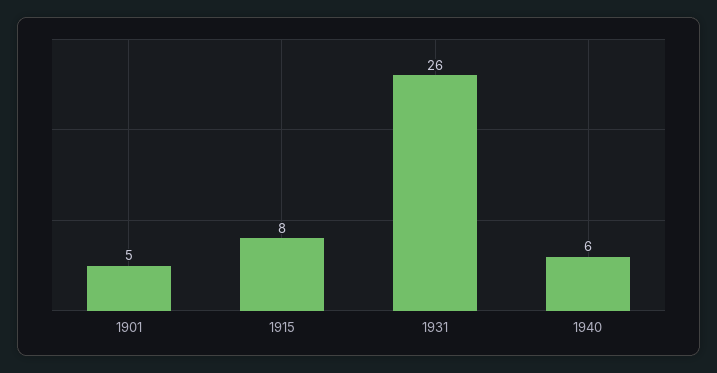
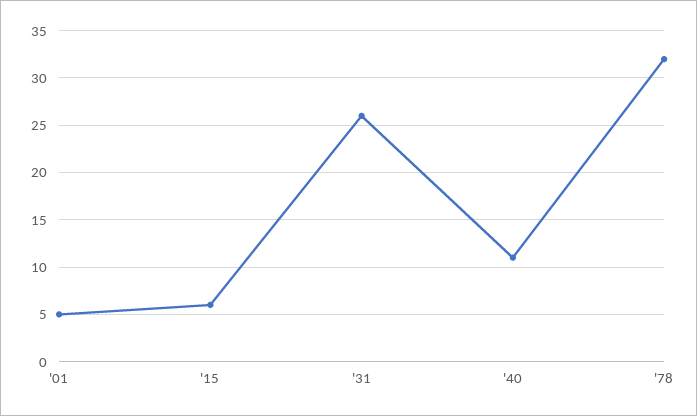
1915: 8 -> 6
1940: 6 -> 11
'78: none -> 32

